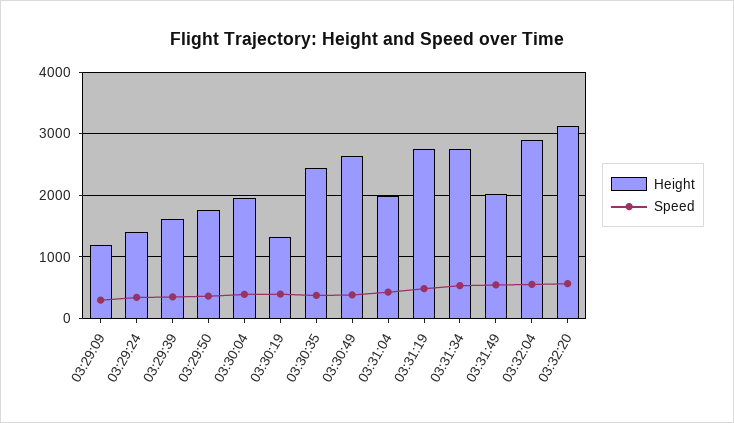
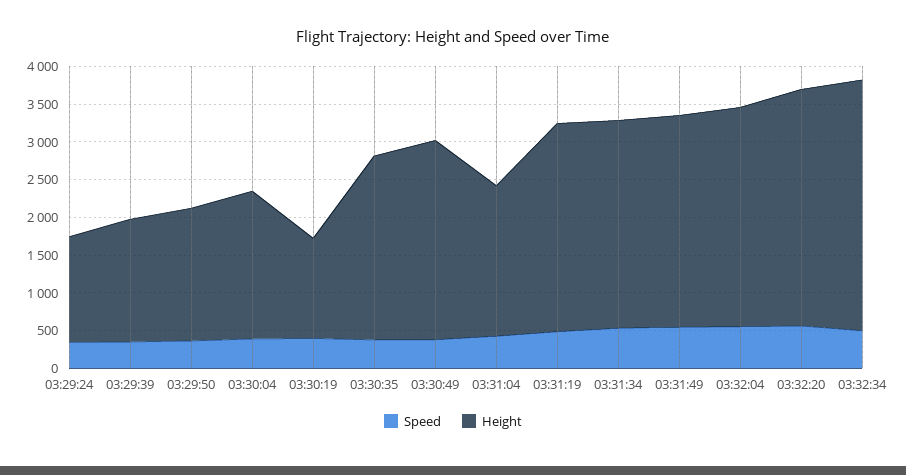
Height, 03:29:09: 1200 -> none
Speed, 03:29:09: 300 -> none
Height, 03:31:49: 2000 -> 2750
Speed, 03:32:34: none -> 500
Height, 03:32:34: none -> 3250

